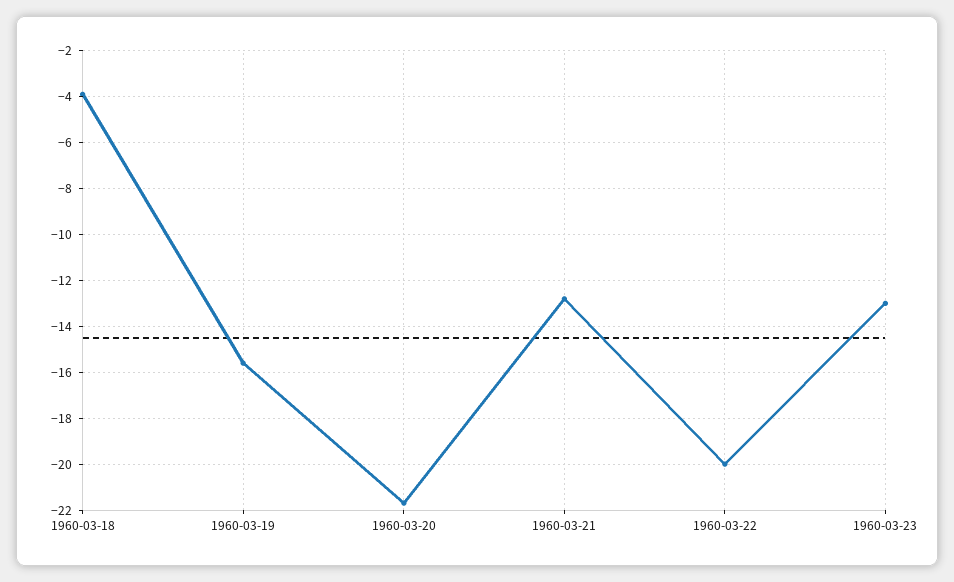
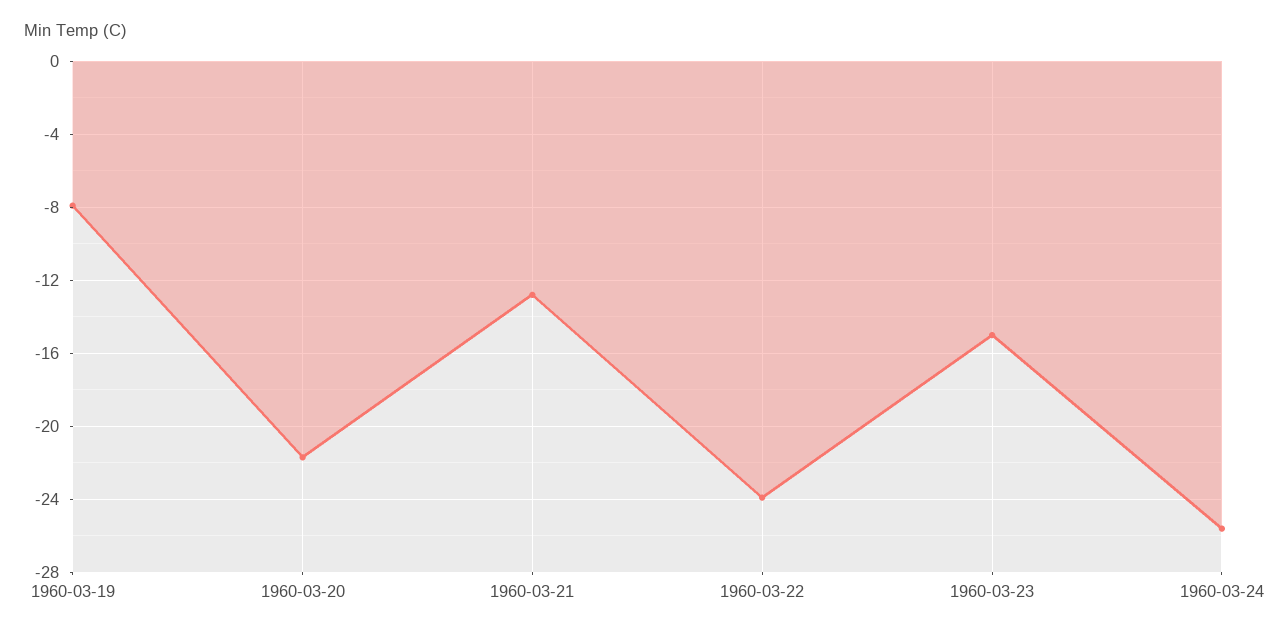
1960-03-18: -4 -> none
1960-03-19: -15.5 -> -8
1960-03-22: -20 -> -24
1960-03-23: -13 -> -15
1960-03-24: none -> -25.5

